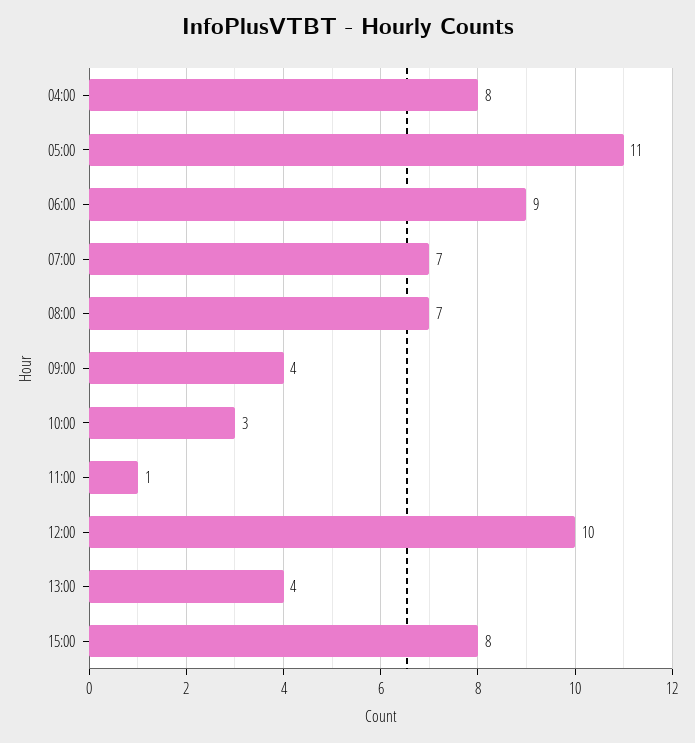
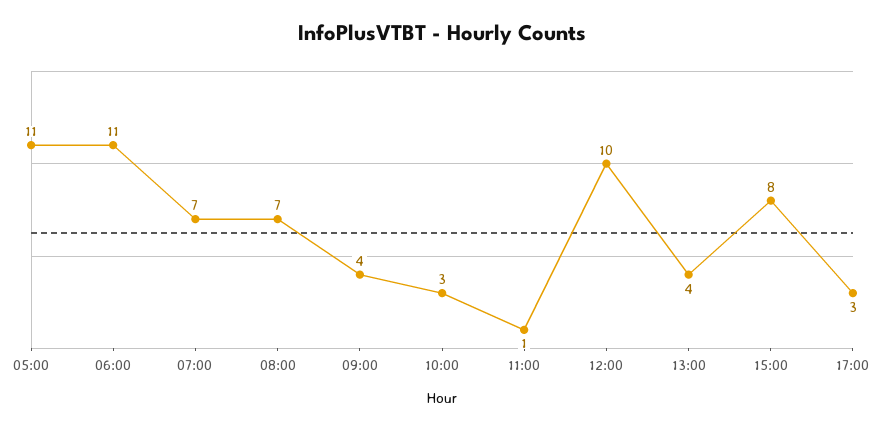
04:00: 8 -> none
06:00: 9 -> 11
17:00: none -> 3

